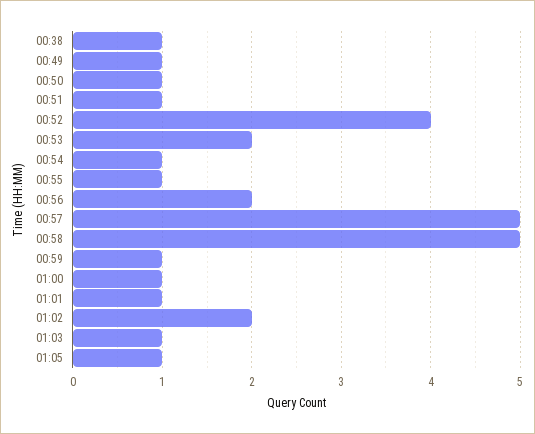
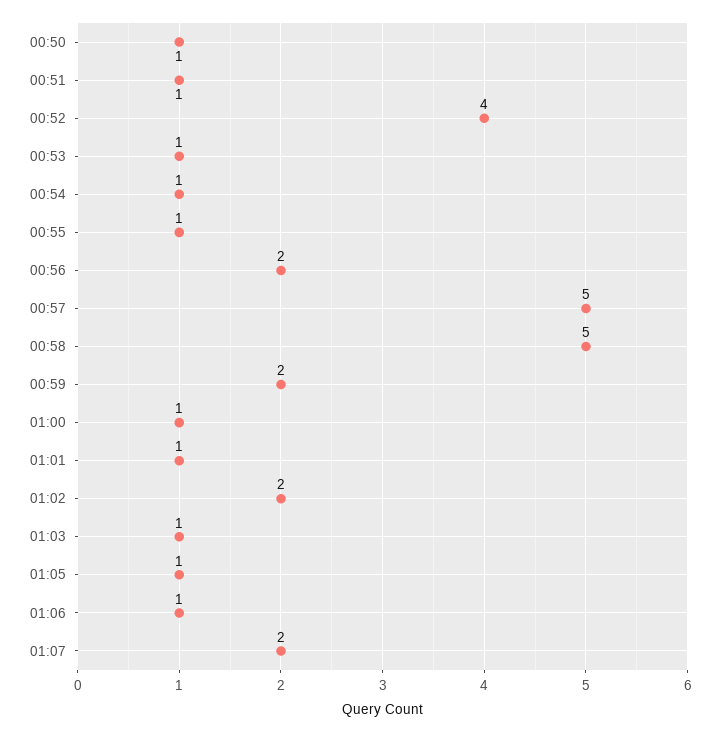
00:38: 1 -> none
00:49: 1 -> none
00:53: 2 -> 1
00:59: 1 -> 2
01:06: none -> 1
01:07: none -> 2

